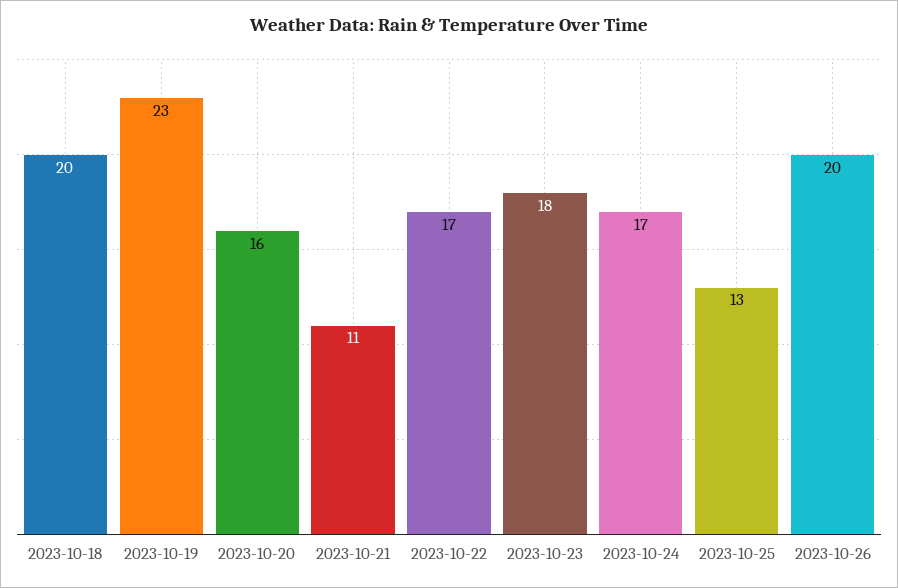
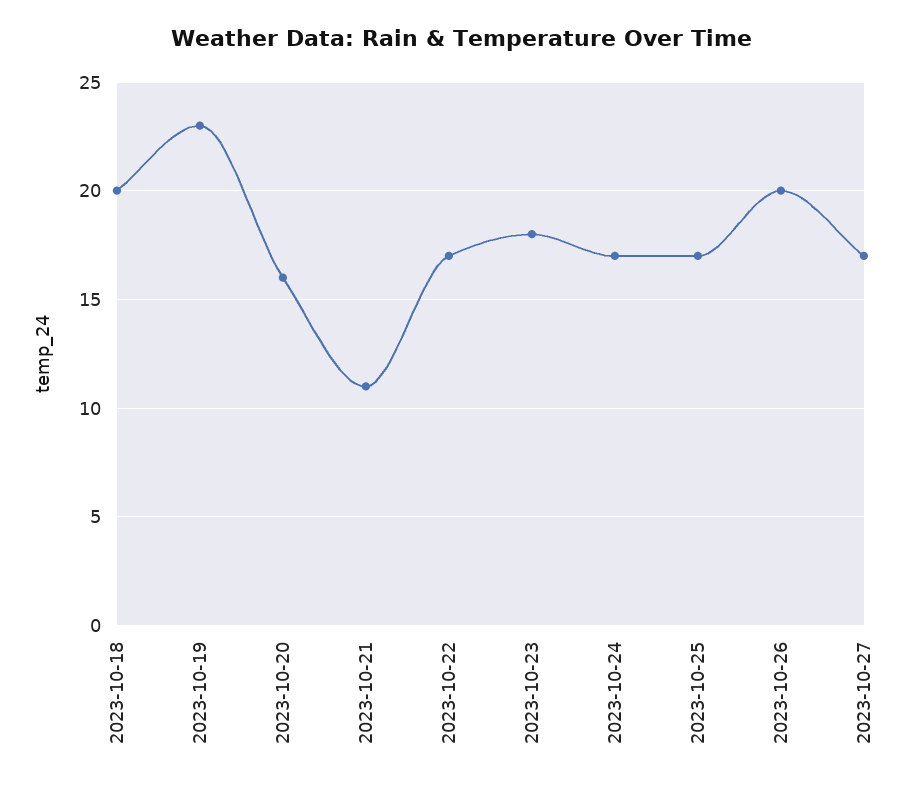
2023-10-25: 13 -> 17
2023-10-27: none -> 17

